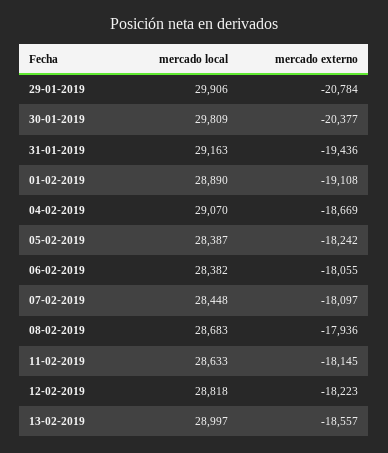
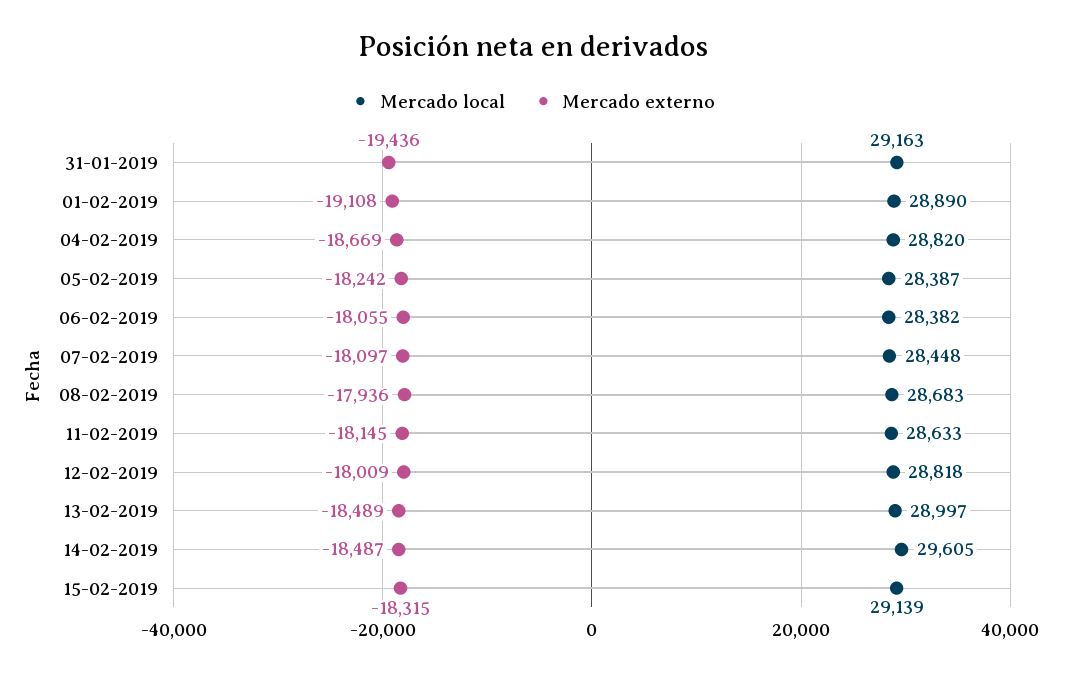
mercado local, 29-01-2019: 29906 -> none
mercado externo, 29-01-2019: -20784 -> none
mercado local, 30-01-2019: 29809 -> none
mercado externo, 30-01-2019: -20377 -> none
mercado local, 04-02-2019: 29070 -> 28820
mercado externo, 12-02-2019: -18223 -> -18009
mercado externo, 13-02-2019: -18557 -> -18489
mercado local, 14-02-2019: none -> 29605
mercado externo, 14-02-2019: none -> -18487
mercado local, 15-02-2019: none -> 29139
mercado externo, 15-02-2019: none -> -18315

